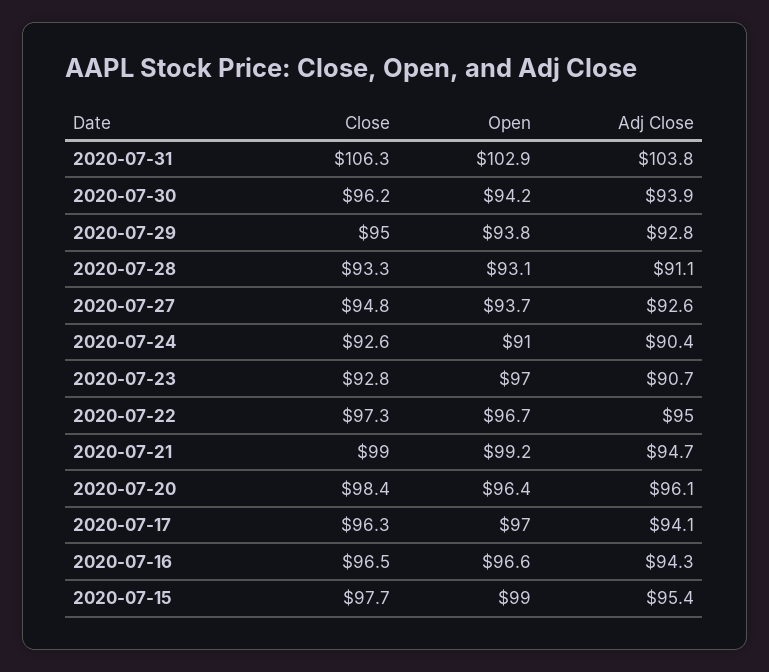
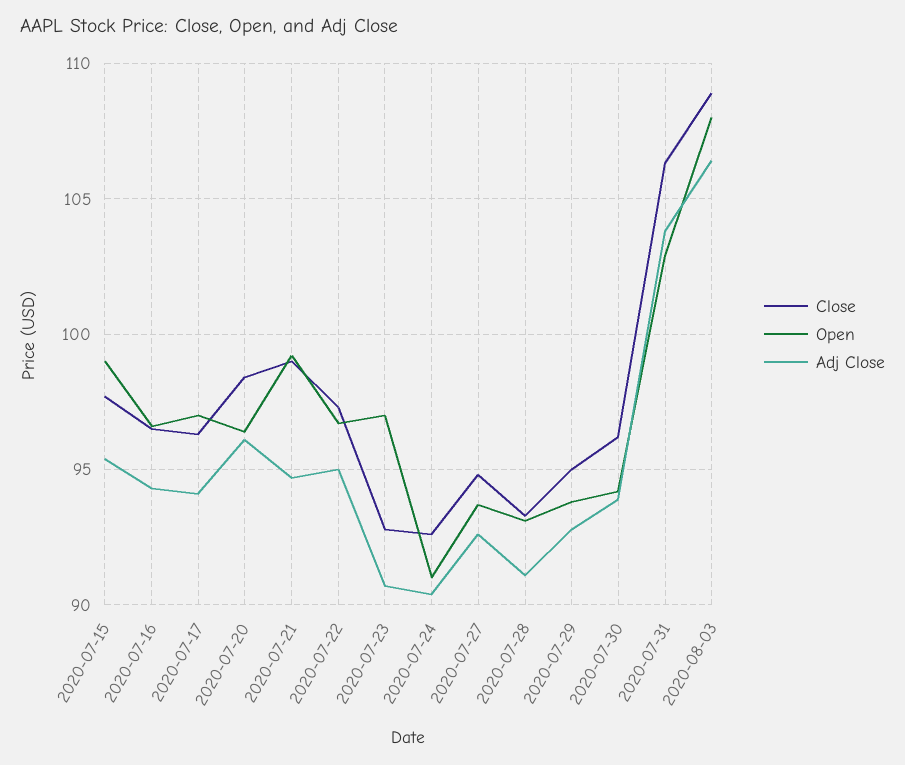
Close, 2020-08-03: none -> 109
Open, 2020-08-03: none -> 108
Adj Close, 2020-08-03: none -> 106.5

